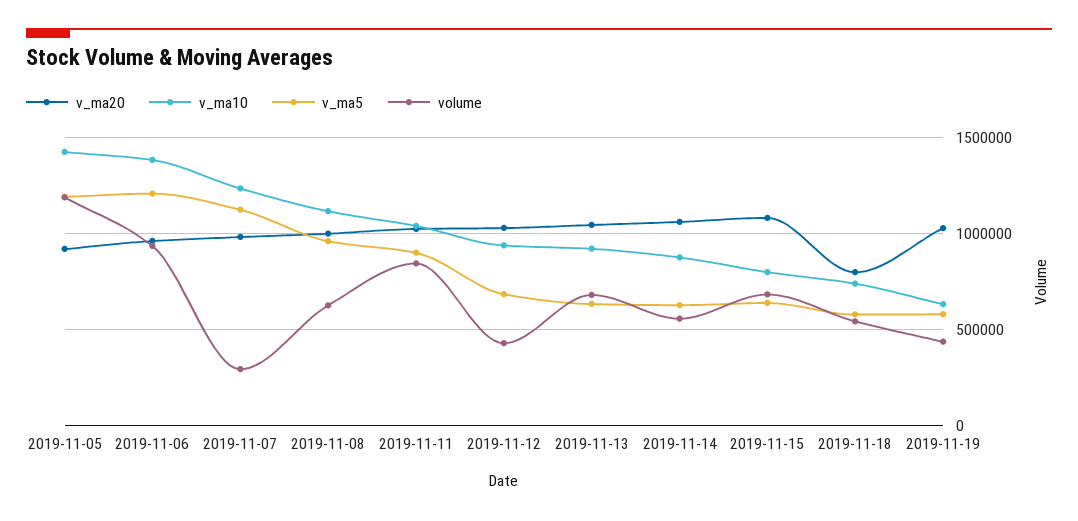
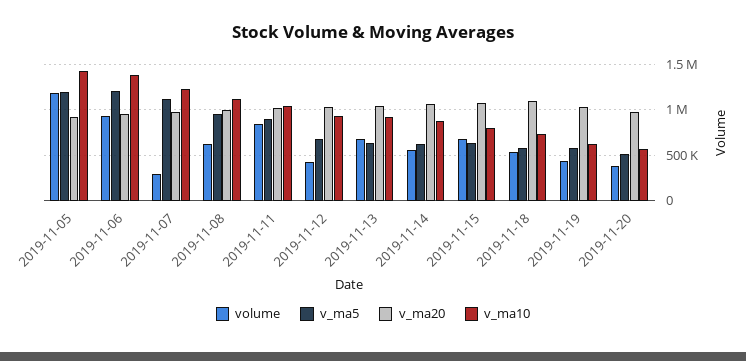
v_ma20, 2019-11-18: 800000 -> 1100000
volume, 2019-11-20: none -> 400000
v_ma5, 2019-11-20: none -> 500000
v_ma20, 2019-11-20: none -> 1000000
v_ma10, 2019-11-20: none -> 600000

